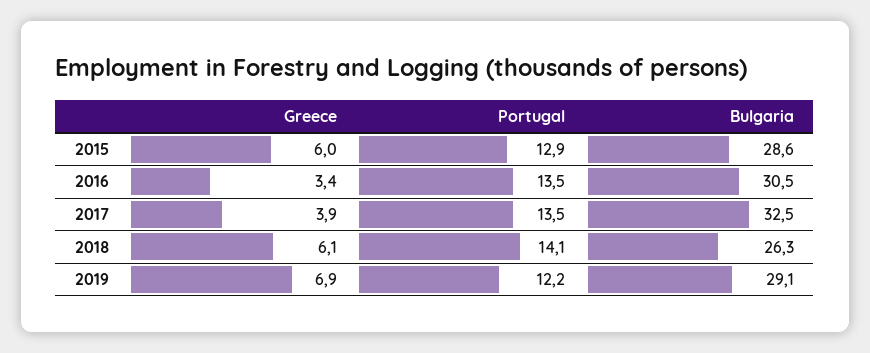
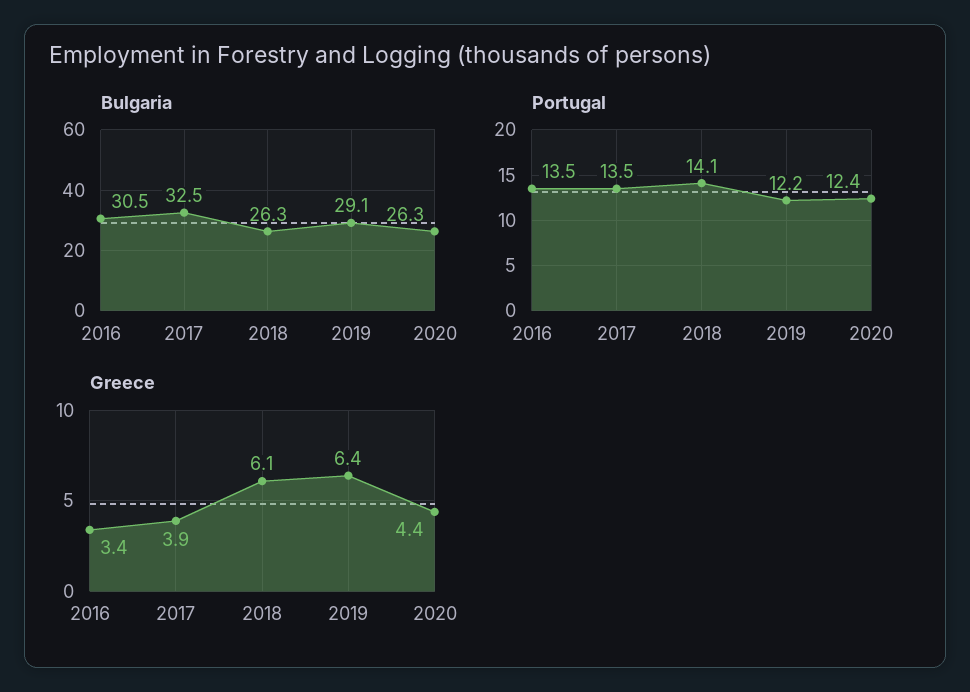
Greece, 2015: 6 -> none
Portugal, 2015: 12.9 -> none
Bulgaria, 2015: 28.6 -> none
Greece, 2019: 6.9 -> 6.4
Bulgaria, 2020: none -> 26.3
Portugal, 2020: none -> 12.4
Greece, 2020: none -> 4.4

